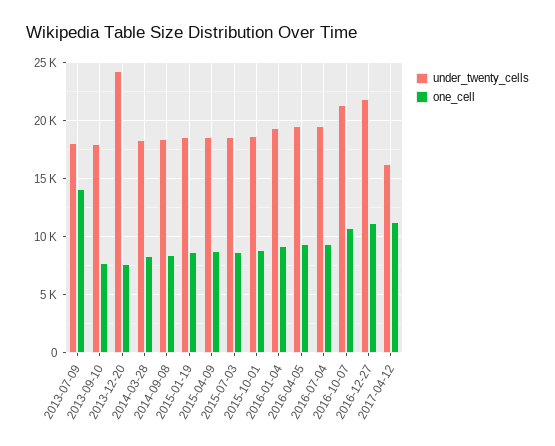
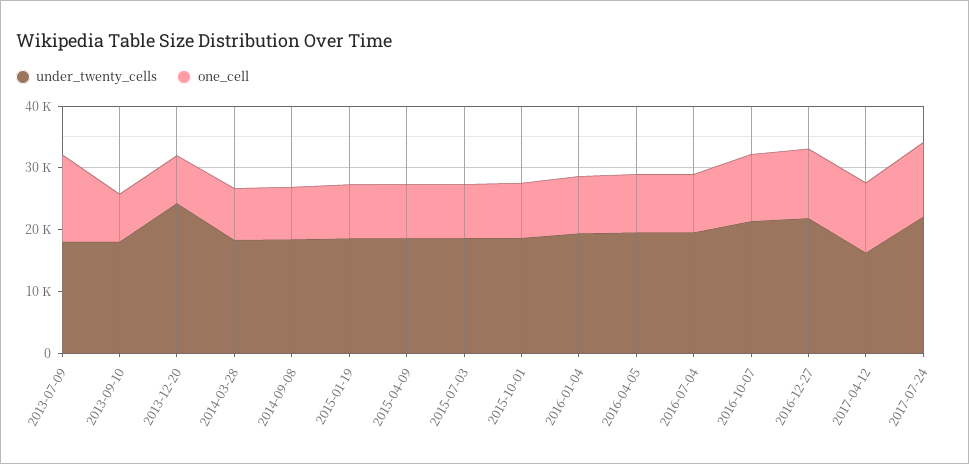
under_twenty_cells, 2017-07-24: none -> 22000
one_cell, 2017-07-24: none -> 12000

